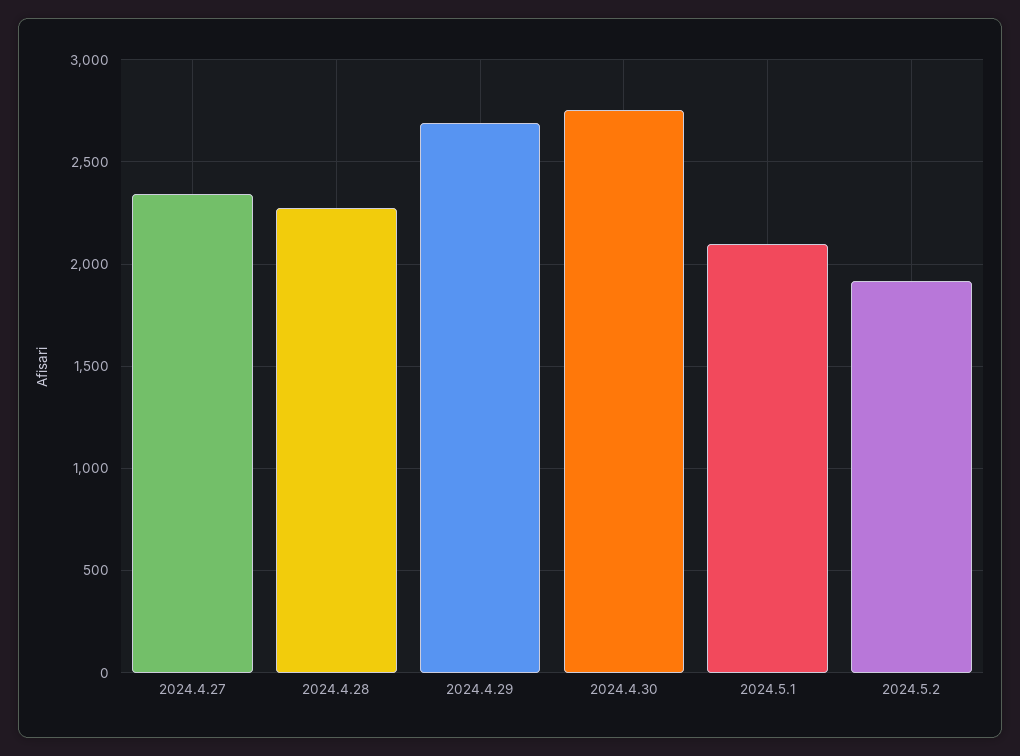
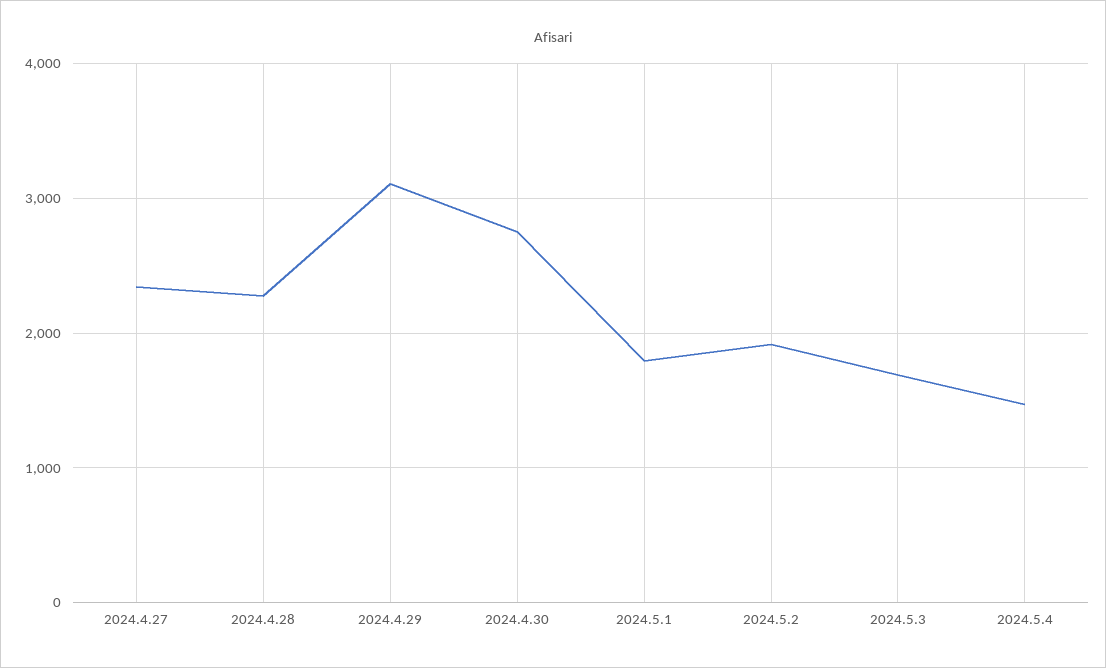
2024.4.29: 2700 -> 3100
2024.5.1: 2100 -> 1800
2024.5.3: none -> 1700
2024.5.4: none -> 1500

